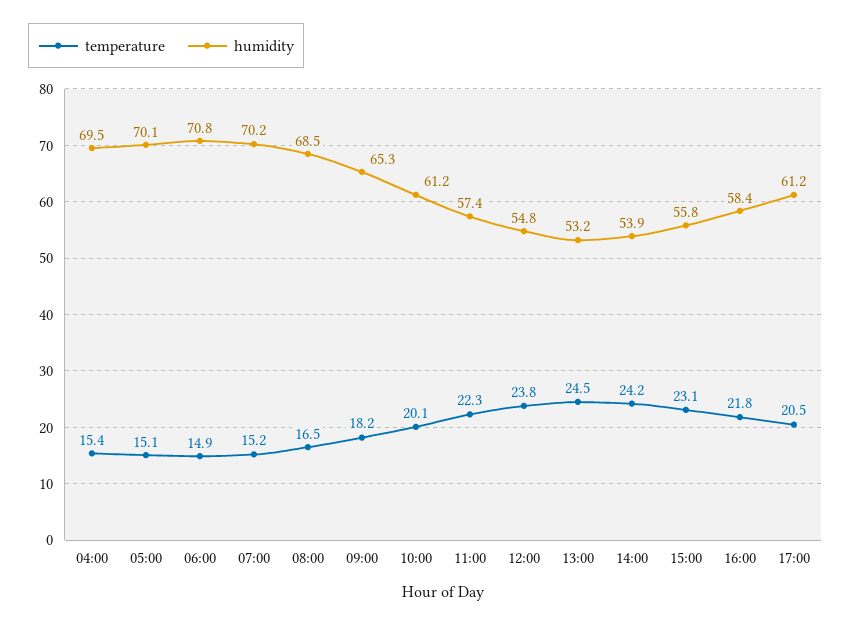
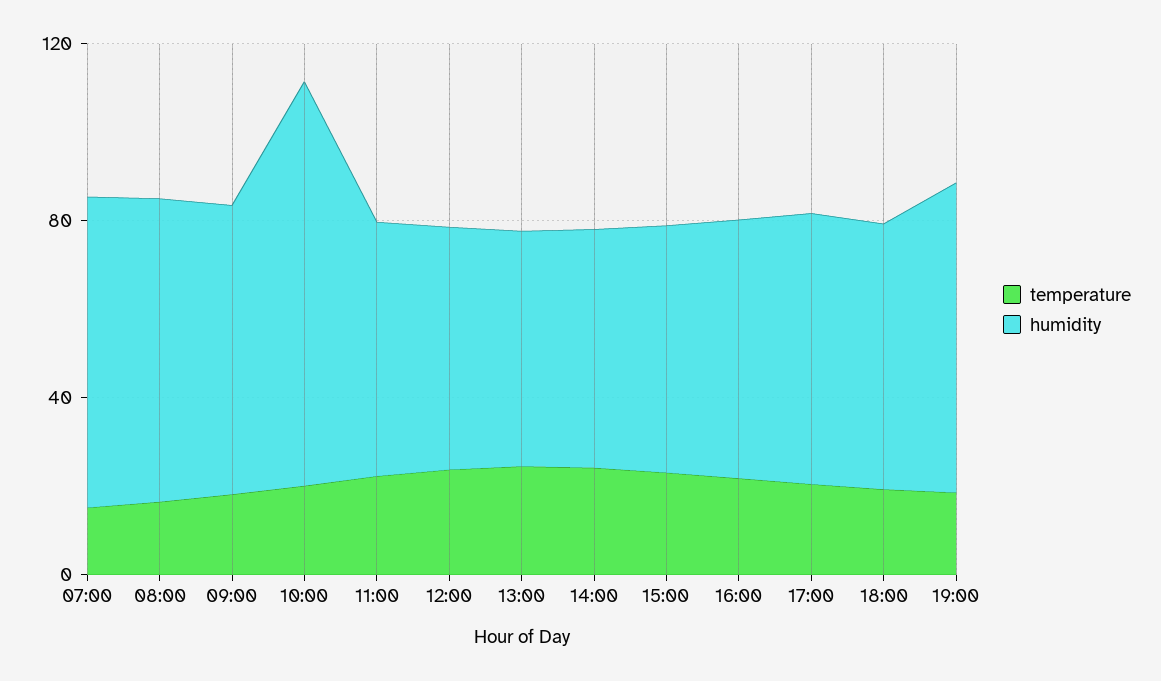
temperature, 04:00: 15.4 -> none
humidity, 04:00: 69.5 -> none
temperature, 05:00: 15.1 -> none
humidity, 05:00: 70.1 -> none
temperature, 06:00: 14.9 -> none
humidity, 06:00: 70.8 -> none
humidity, 10:00: 61.2 -> 90
temperature, 18:00: none -> 20
humidity, 18:00: none -> 60
temperature, 19:00: none -> 20
humidity, 19:00: none -> 70

